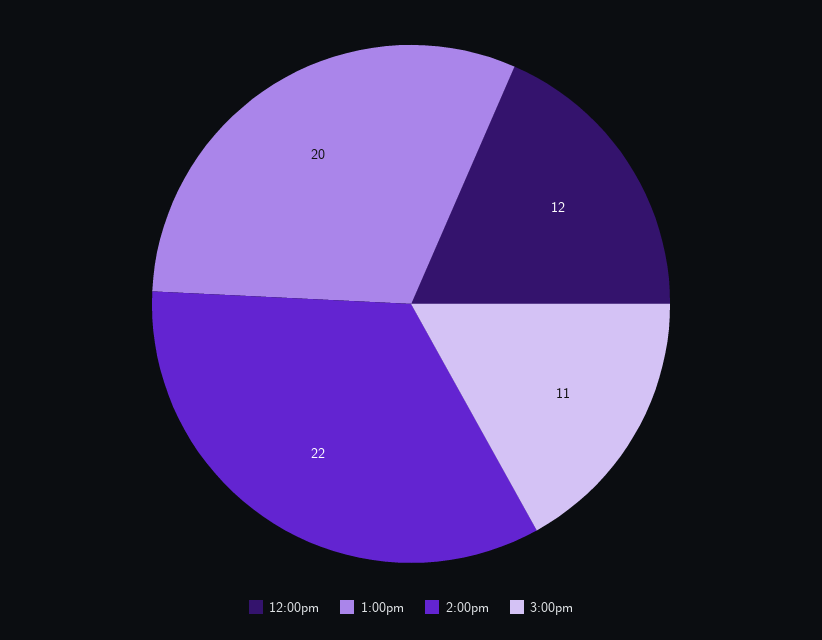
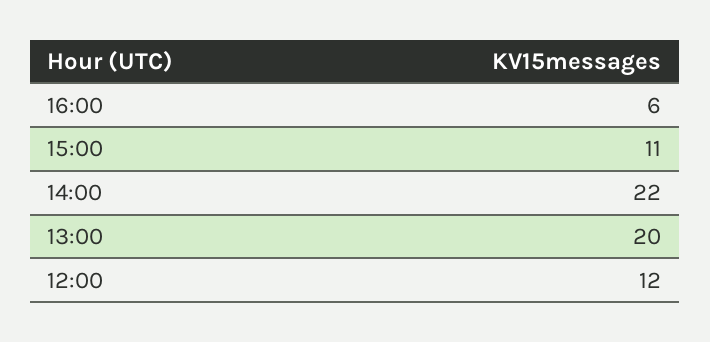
16:00: none -> 6

